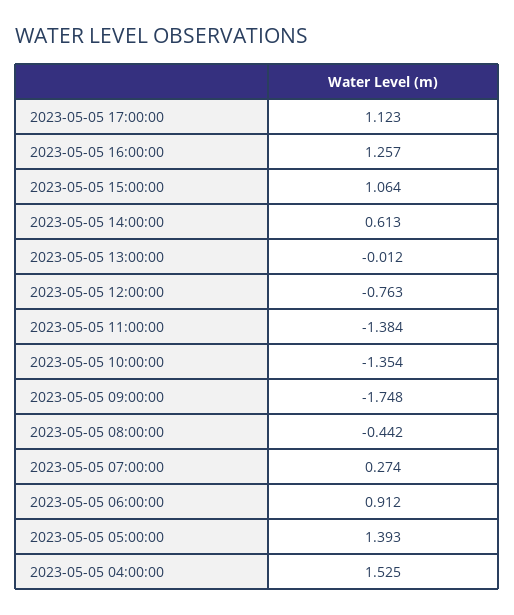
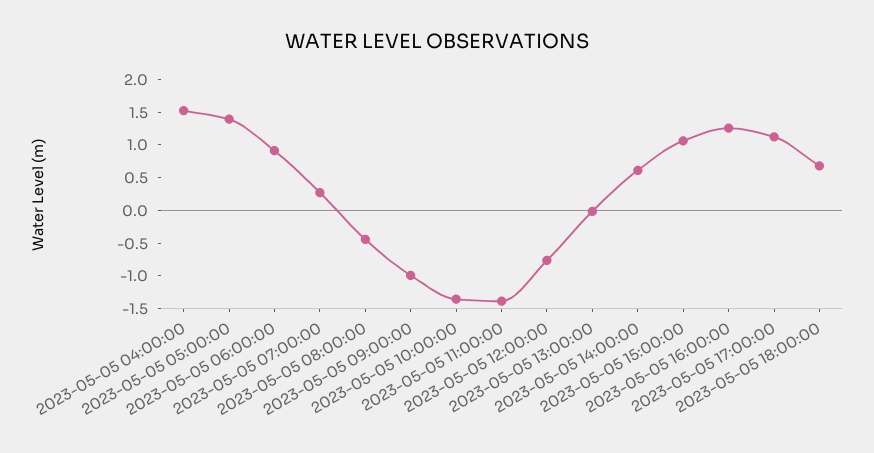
2023-05-05 09:00:00: -1.748 -> -1
2023-05-05 18:00:00: none -> 0.75

